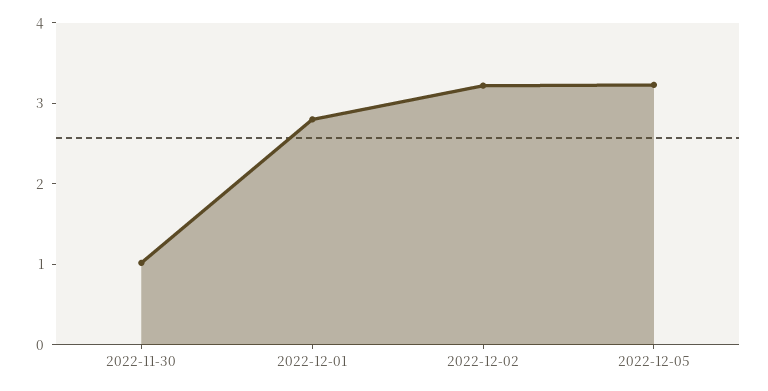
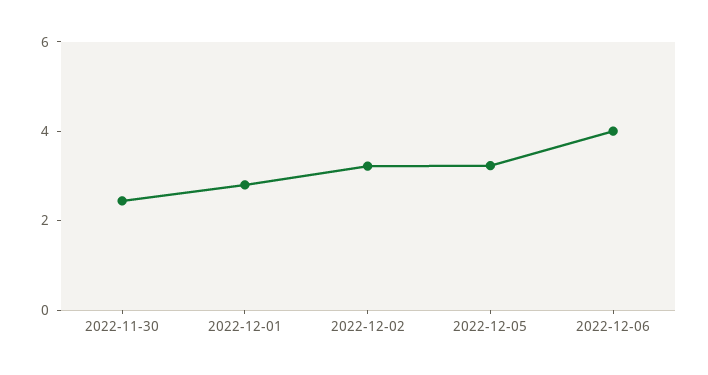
2022-11-30: 1 -> 2.5
2022-12-06: none -> 4

